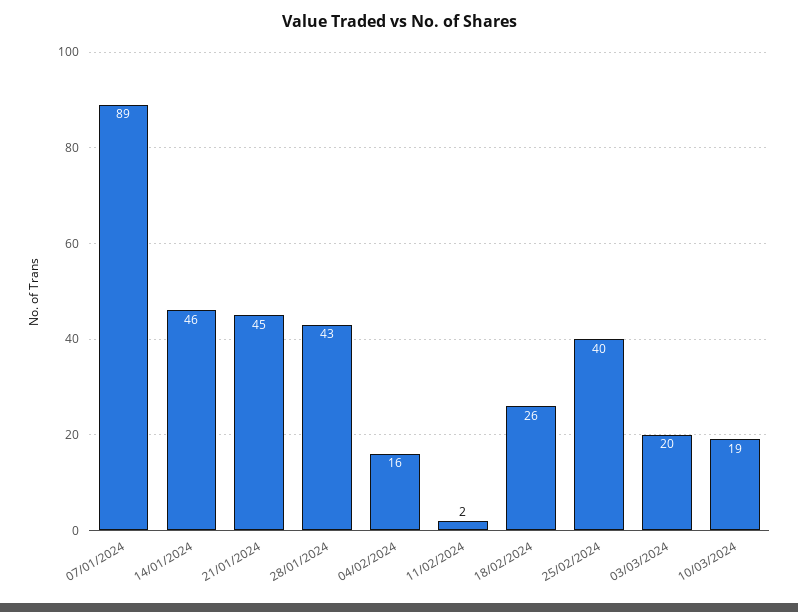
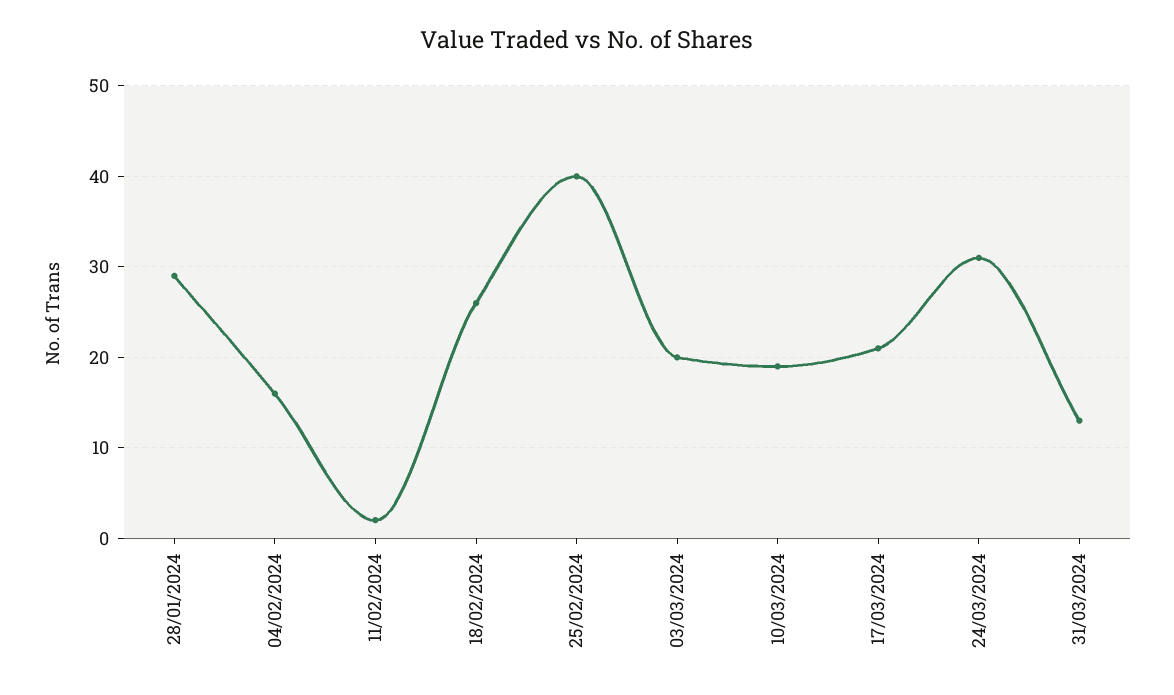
07/01/2024: 89 -> none
14/01/2024: 46 -> none
21/01/2024: 45 -> none
28/01/2024: 43 -> 29
17/03/2024: none -> 21
24/03/2024: none -> 31
31/03/2024: none -> 13

